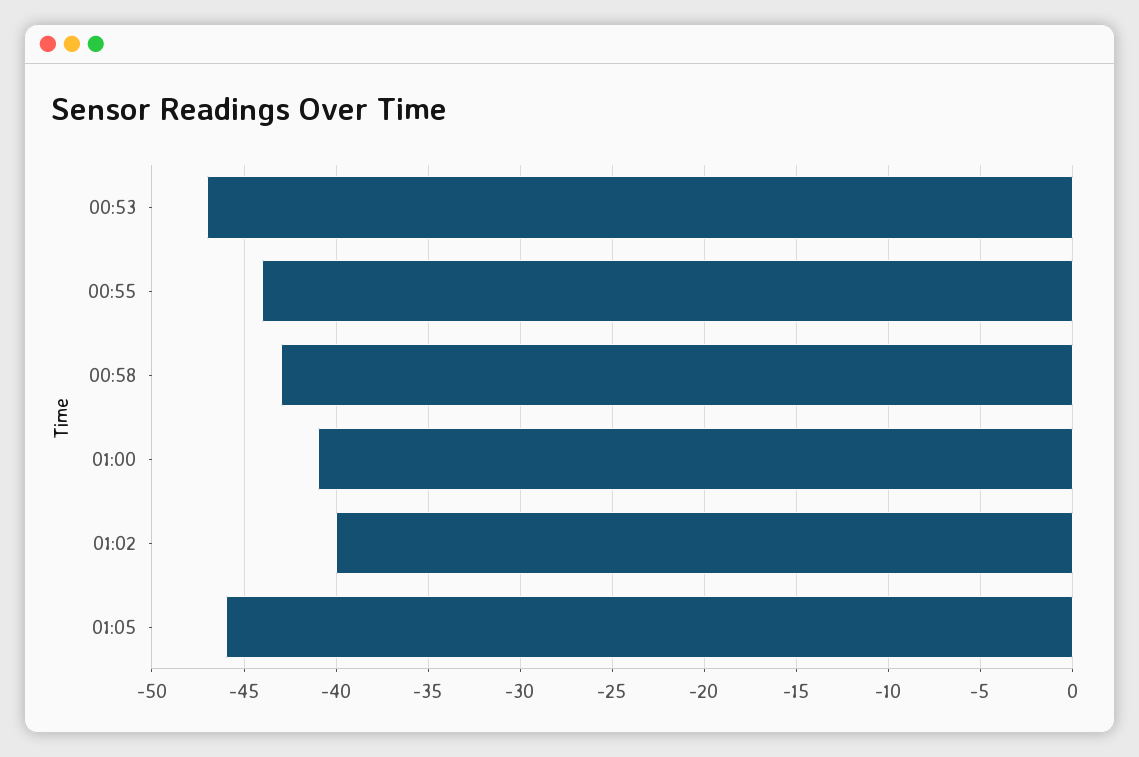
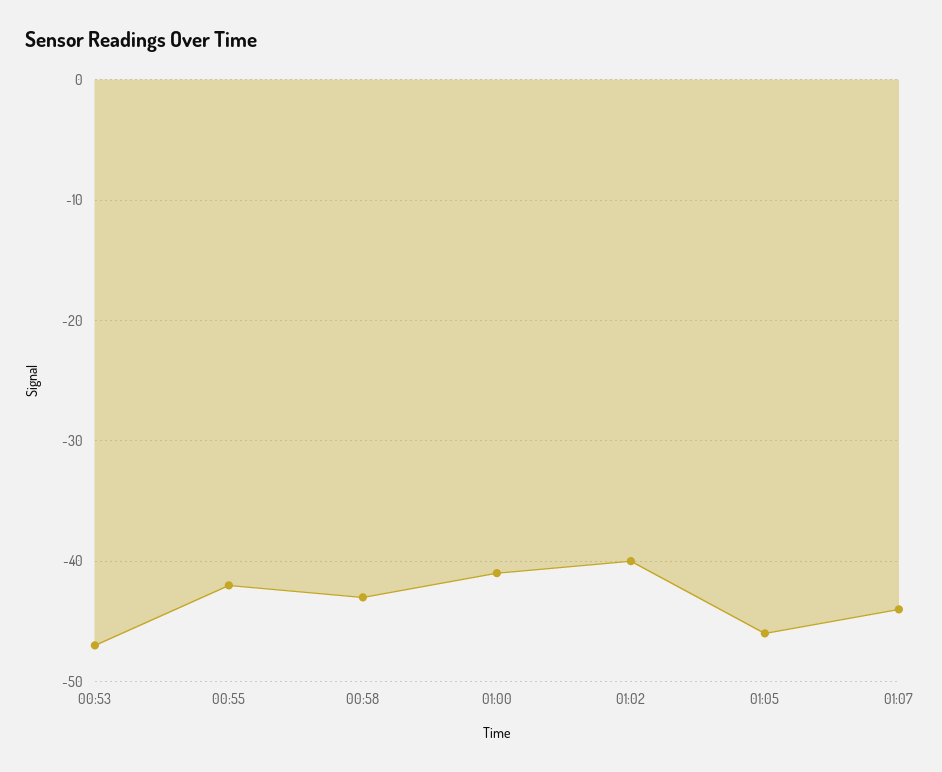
00:55: -44 -> -42
01:07: none -> -44

